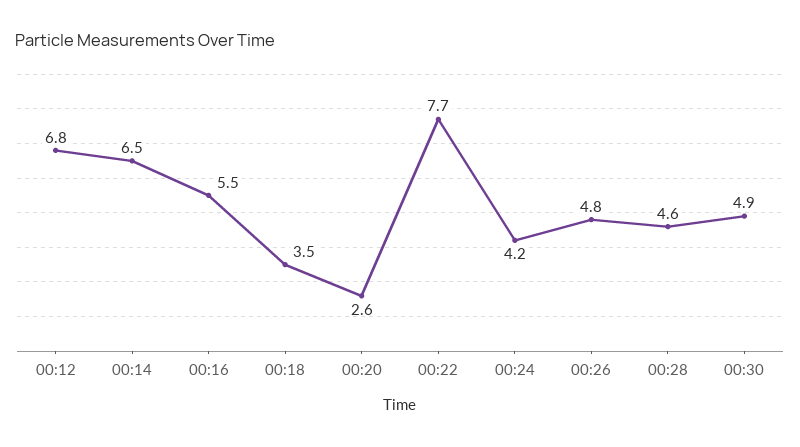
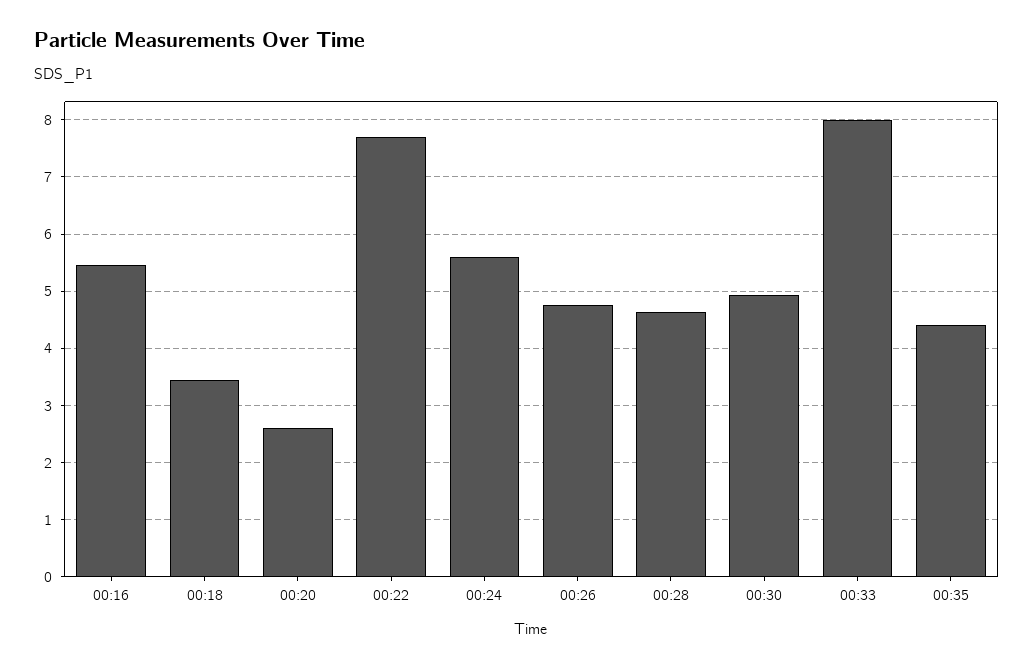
00:12: 6.8 -> none
00:14: 6.5 -> none
00:24: 4.2 -> 5.6
00:33: none -> 8
00:35: none -> 4.4

